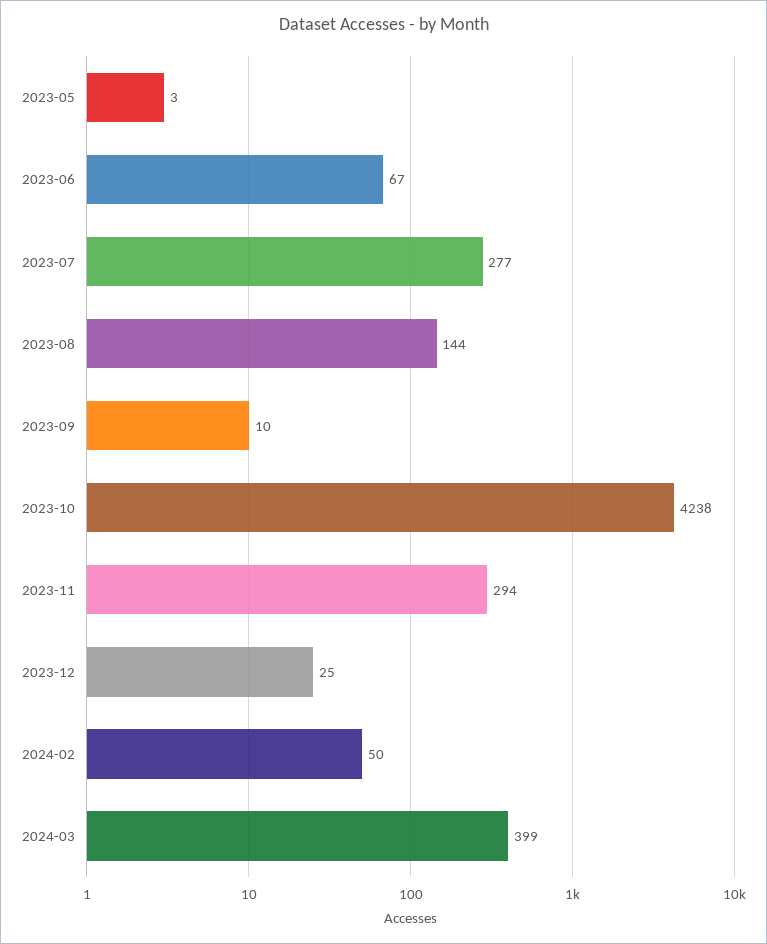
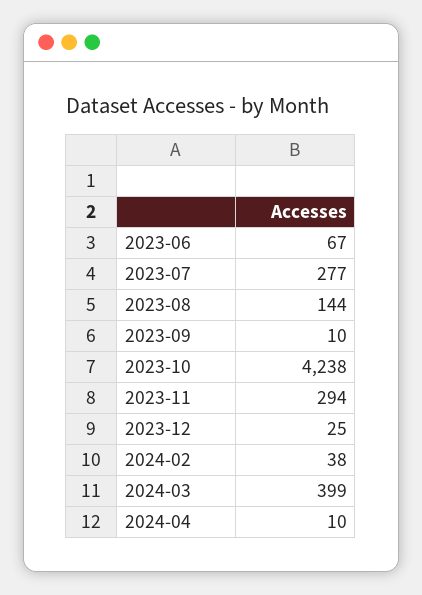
2023-05: 3 -> none
2024-02: 50 -> 38
2024-04: none -> 10

